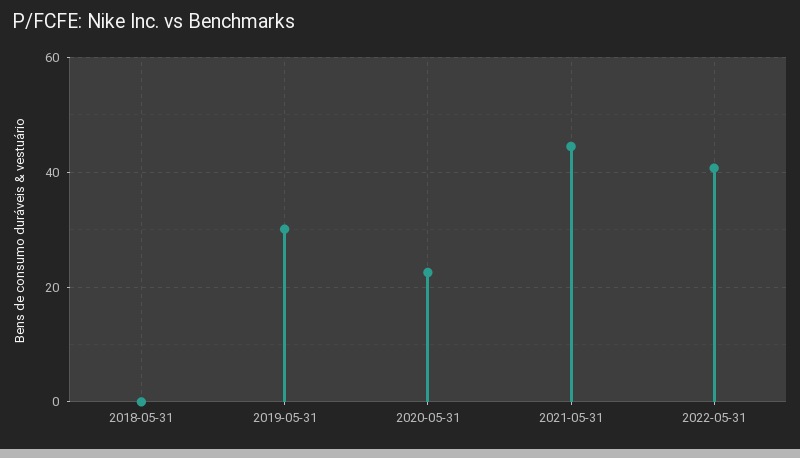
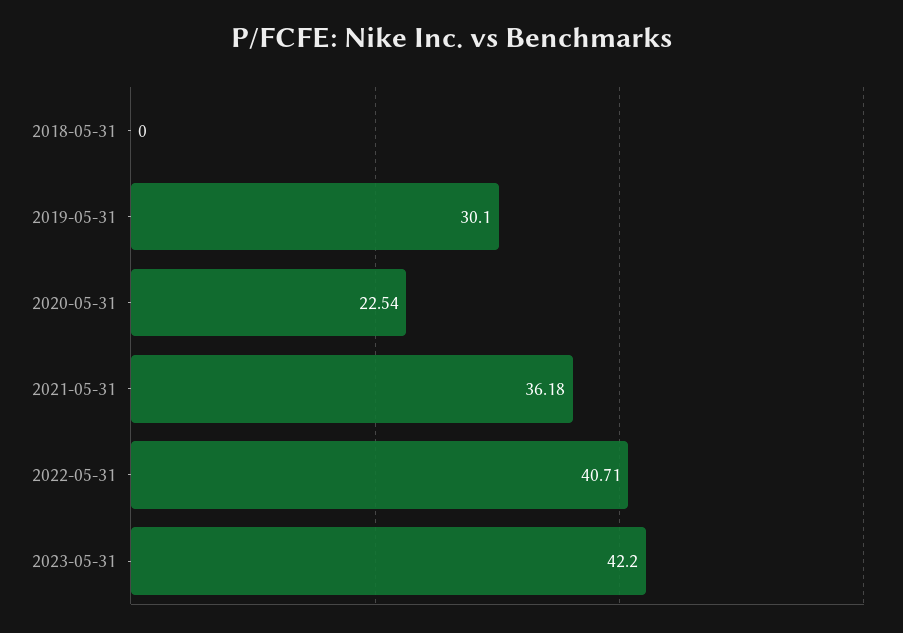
2021-05-31: 44 -> 36.18
2023-05-31: none -> 42.2

